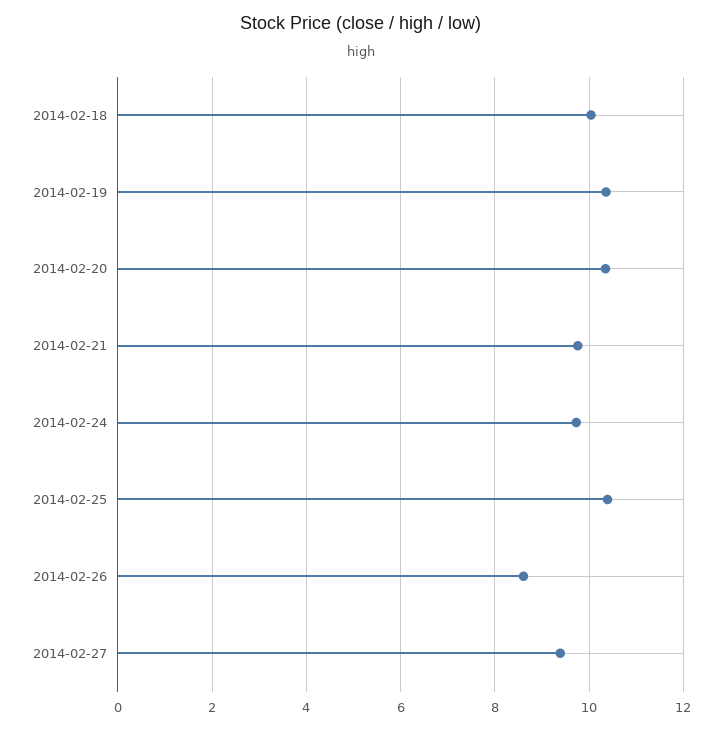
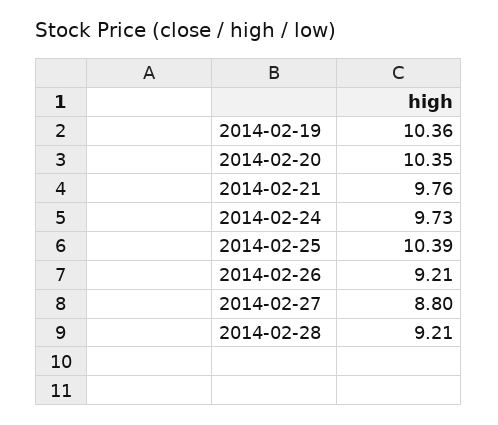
2014-02-18: 10 -> none
2014-02-26: 8.6 -> 9.21
2014-02-27: 9.4 -> 8.8
2014-02-28: none -> 9.21

